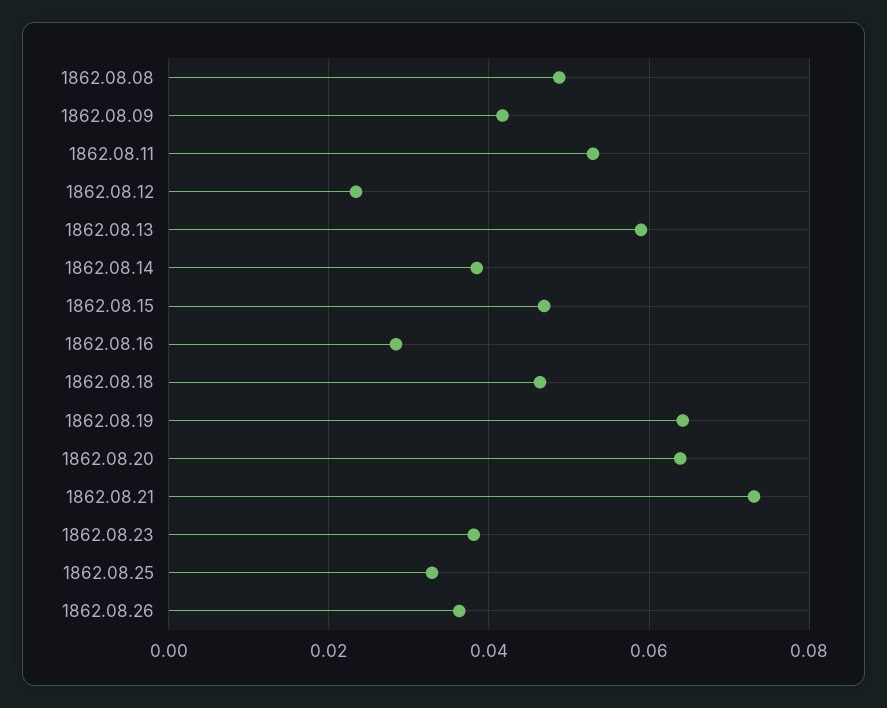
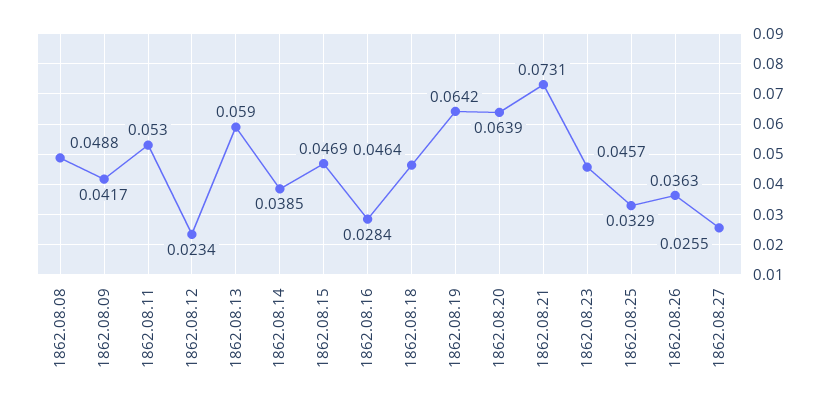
1862.08.23: 0.038 -> 0.0457
1862.08.27: none -> 0.0255

